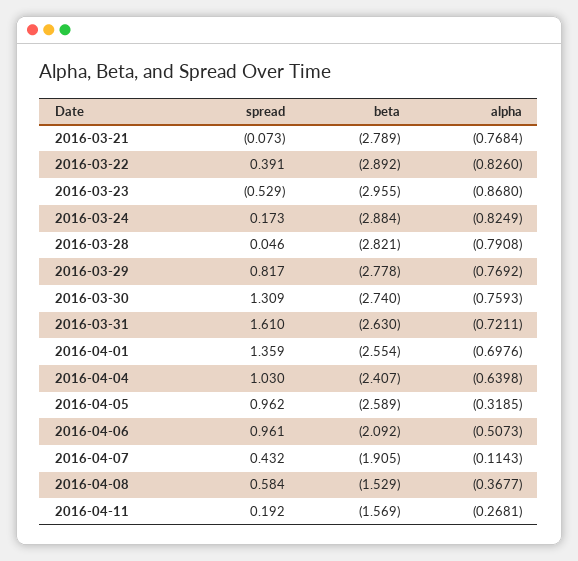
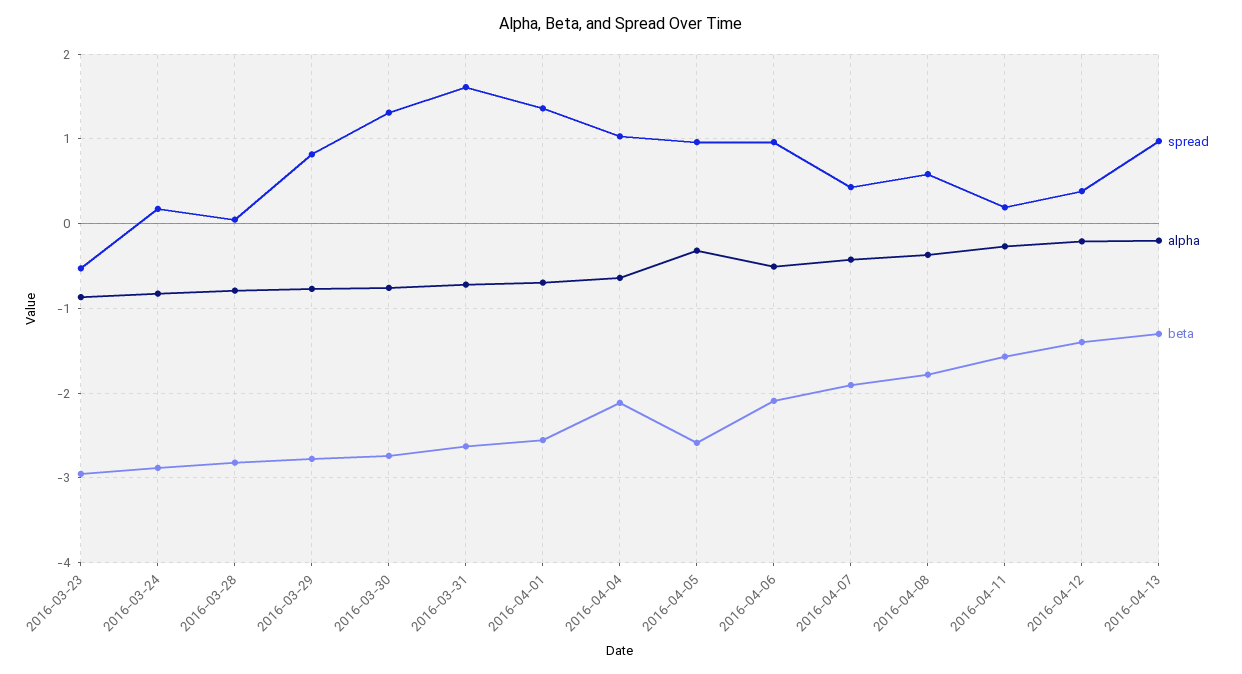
spread, 2016-03-21: -0.073 -> none
beta, 2016-03-21: -2.789 -> none
alpha, 2016-03-21: -0.7684 -> none
spread, 2016-03-22: 0.391 -> none
beta, 2016-03-22: -2.892 -> none
alpha, 2016-03-22: -0.826 -> none
beta, 2016-04-04: -2.407 -> -2.1
alpha, 2016-04-07: -0.1143 -> -0.4
beta, 2016-04-08: -1.529 -> -1.8
spread, 2016-04-12: none -> 0.4
alpha, 2016-04-12: none -> -0.2
beta, 2016-04-12: none -> -1.4
spread, 2016-04-13: none -> 1
alpha, 2016-04-13: none -> -0.2
beta, 2016-04-13: none -> -1.3

